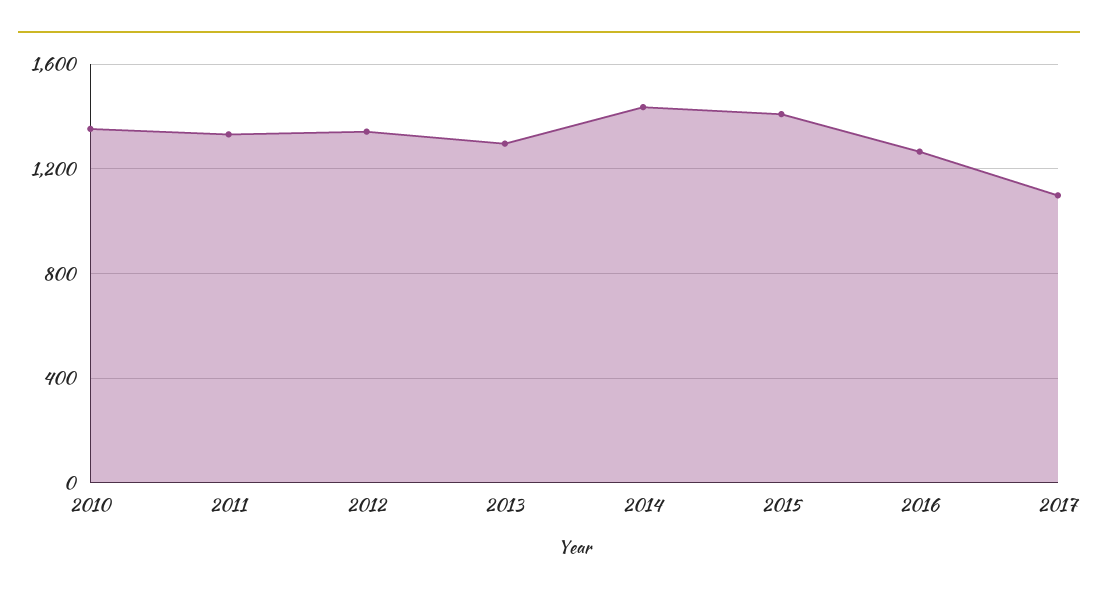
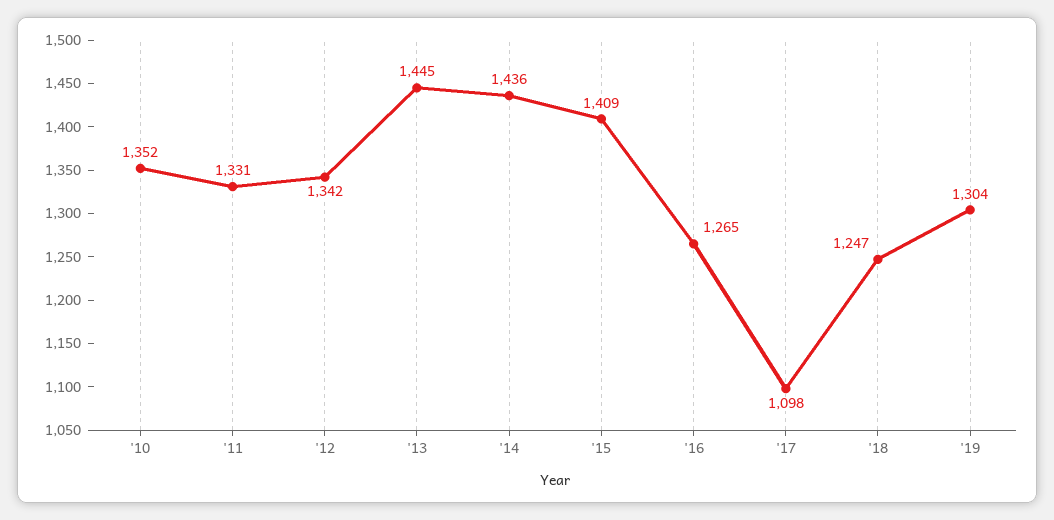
2013: 1300 -> 1445
'18: none -> 1247
'19: none -> 1304

